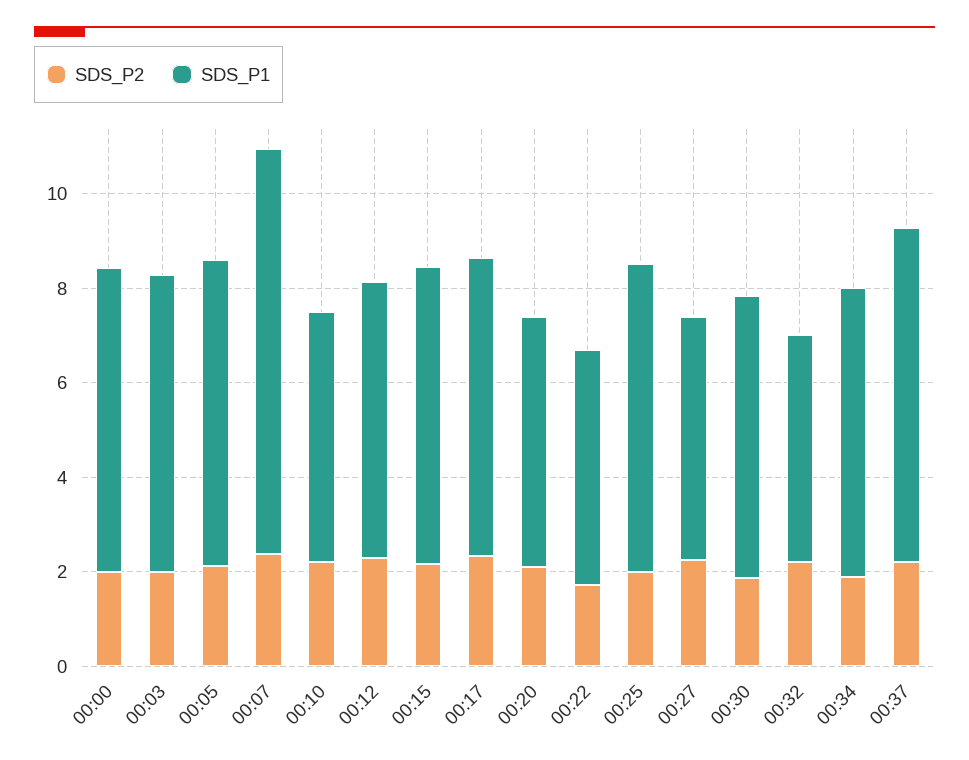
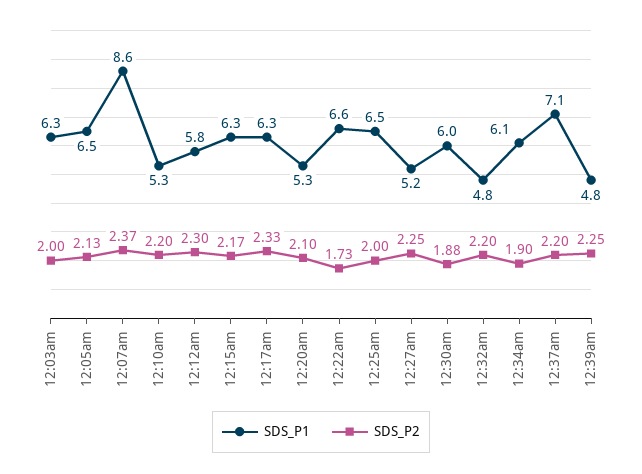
SDS_P2, 00:00: 2 -> none
SDS_P1, 00:00: 6.5 -> none
SDS_P1, 00:22: 5 -> 6.6
SDS_P1, 12:39am: none -> 4.8
SDS_P2, 12:39am: none -> 2.25

